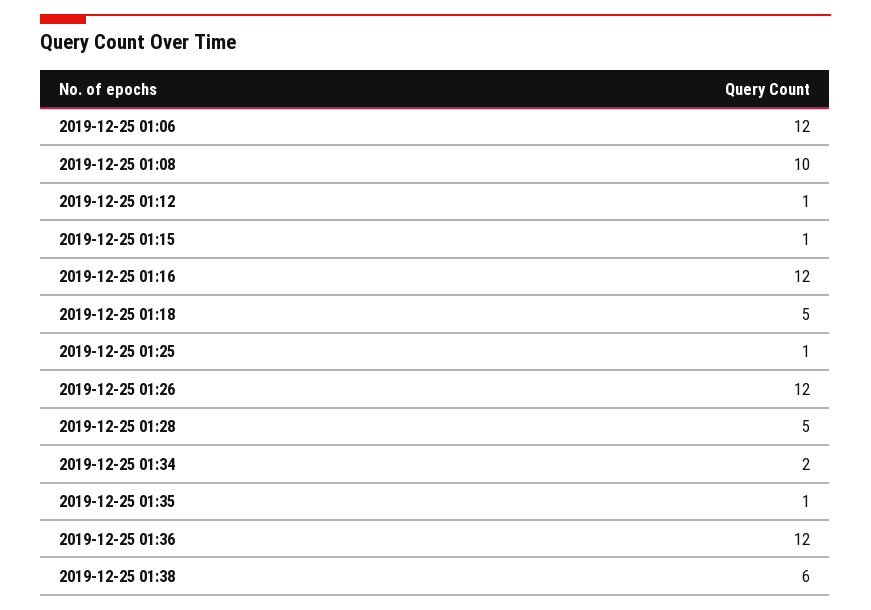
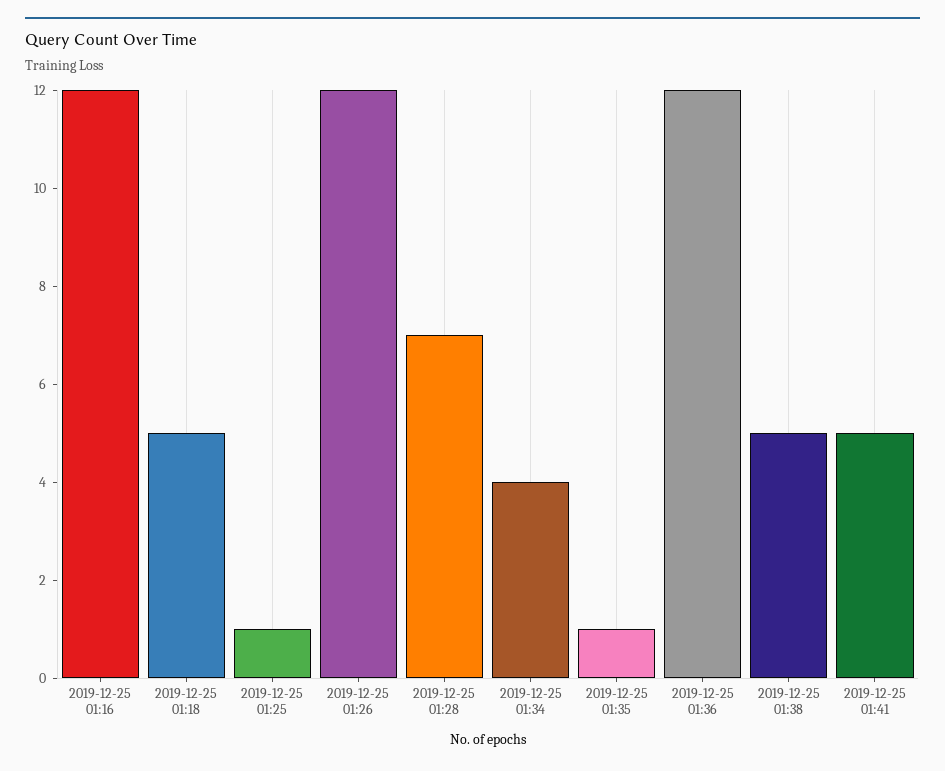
2019-12-25 01:06: 12 -> none
2019-12-25 01:08: 10 -> none
2019-12-25 01:12: 1 -> none
2019-12-25 01:15: 1 -> none
2019-12-25 01:28: 5 -> 7
2019-12-25 01:34: 2 -> 4
2019-12-25 01:38: 6 -> 5
2019-12-25 01:41: none -> 5

